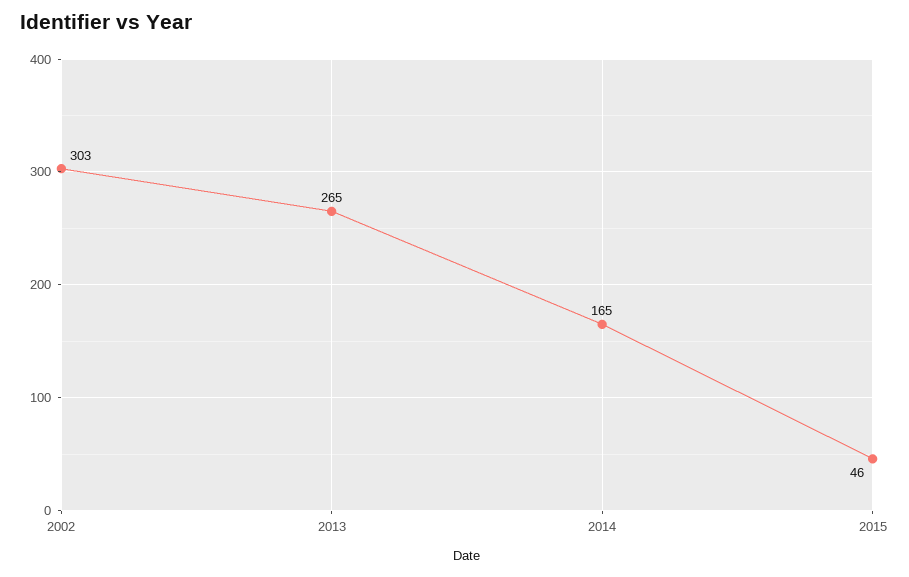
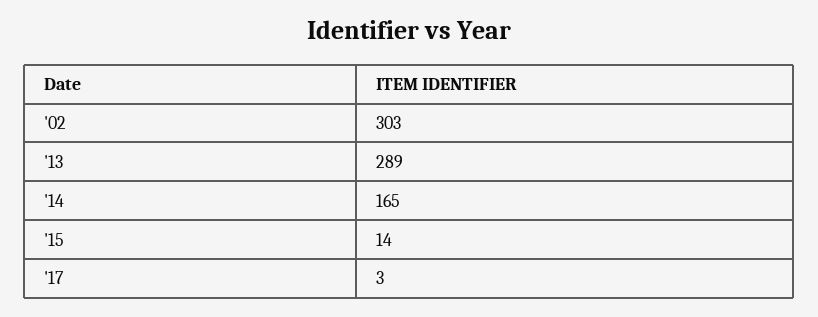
2013: 265 -> 289
2015: 46 -> 14
'17: none -> 3

